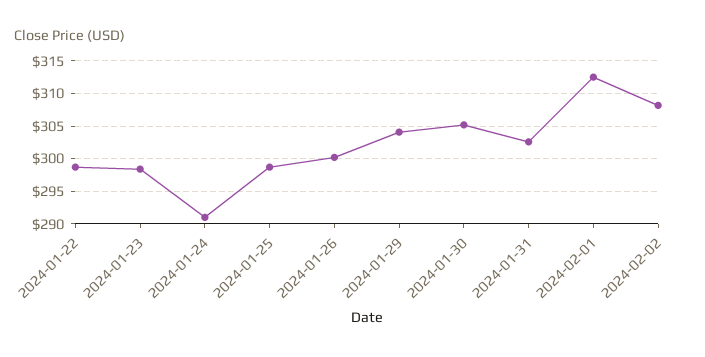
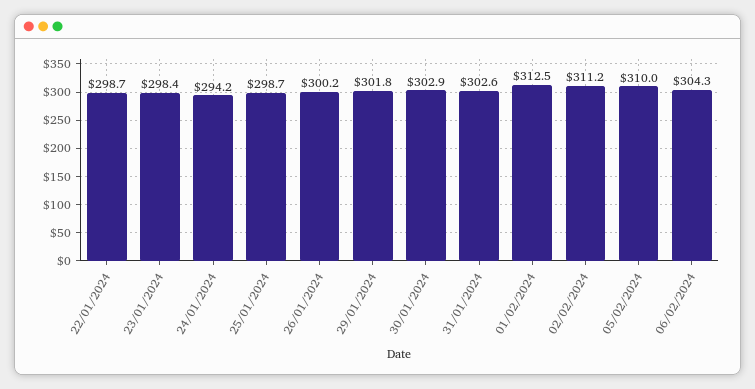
2024-01-24: 291 -> 294.2
2024-01-29: 304 -> 301.8
2024-01-30: 305 -> 302.9
2024-02-02: 308 -> 311.2
05/02/2024: none -> 310
06/02/2024: none -> 304.3

